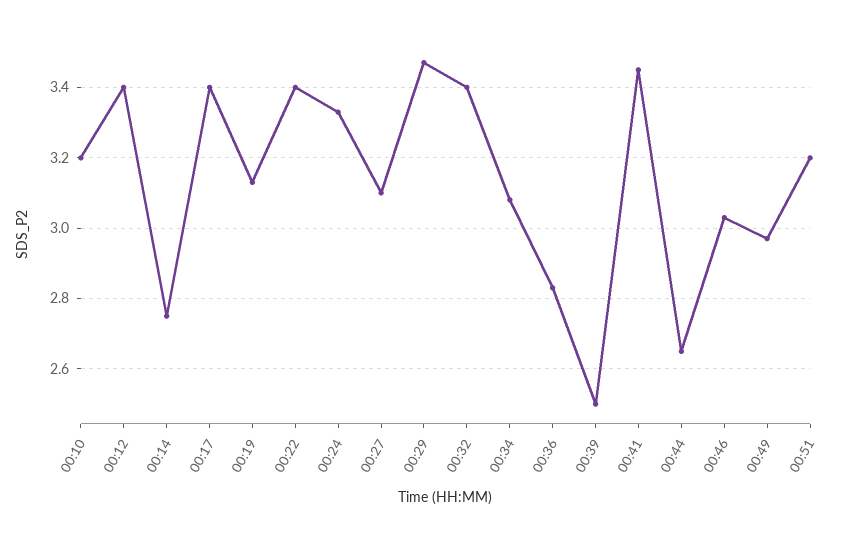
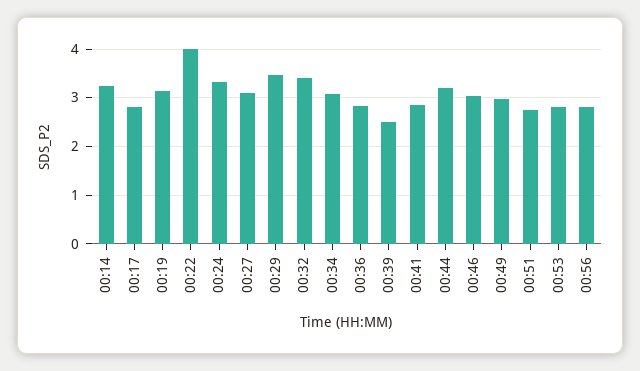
00:10: 3.2 -> none
00:12: 3.4 -> none
00:14: 2.75 -> 3.2
00:17: 3.4 -> 2.8
00:22: 3.4 -> 4
00:41: 3.45 -> 2.8
00:44: 2.65 -> 3.2
00:51: 3.2 -> 2.8
00:53: none -> 2.8
00:56: none -> 2.8

